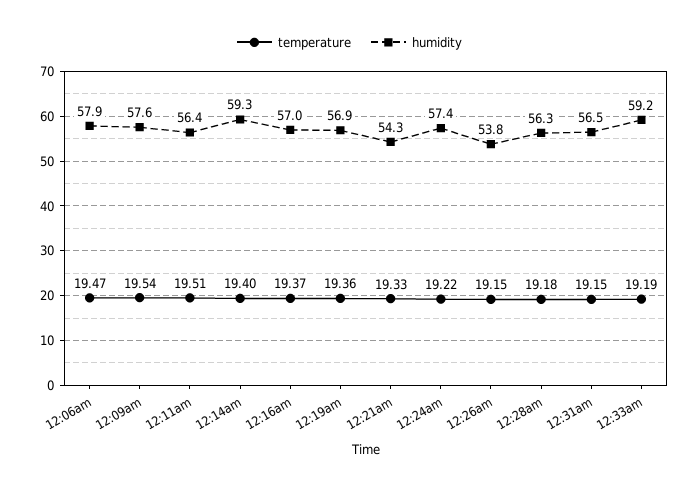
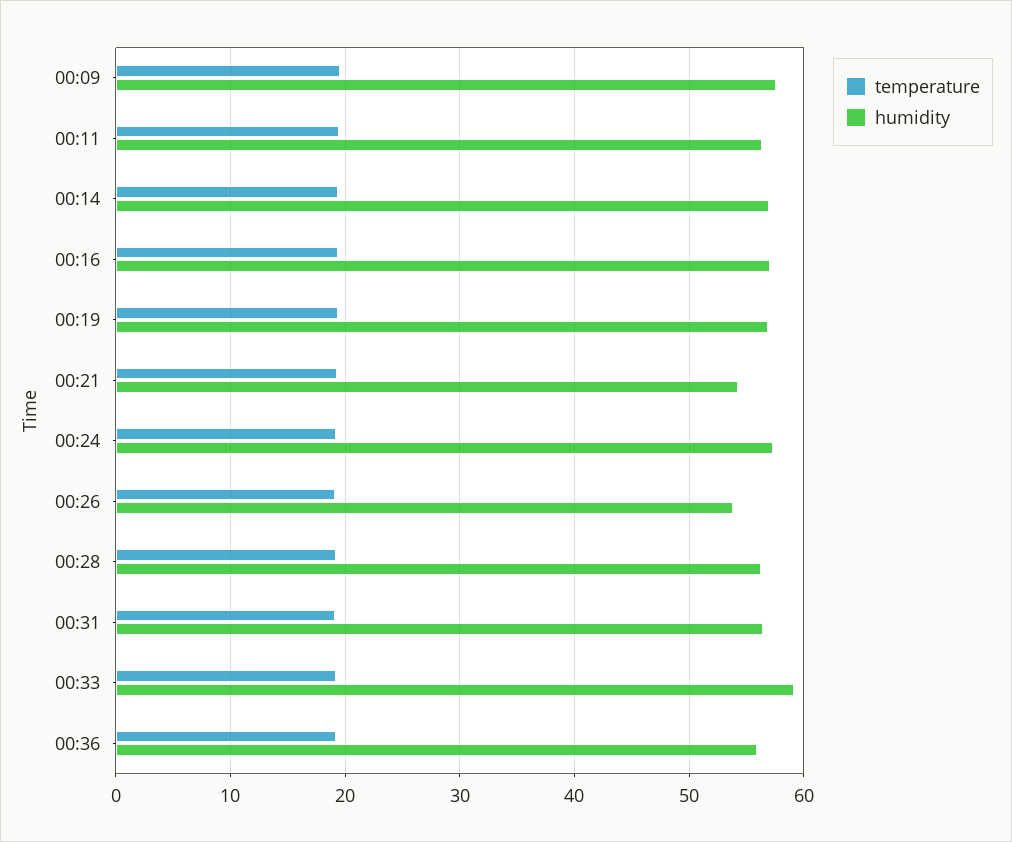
temperature, 12:06am: 19.47 -> none
humidity, 12:06am: 57.9 -> none
humidity, 12:14am: 59.3 -> 57
temperature, 00:36: none -> 19
humidity, 00:36: none -> 56

